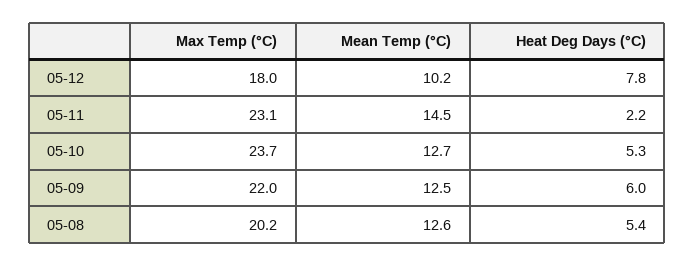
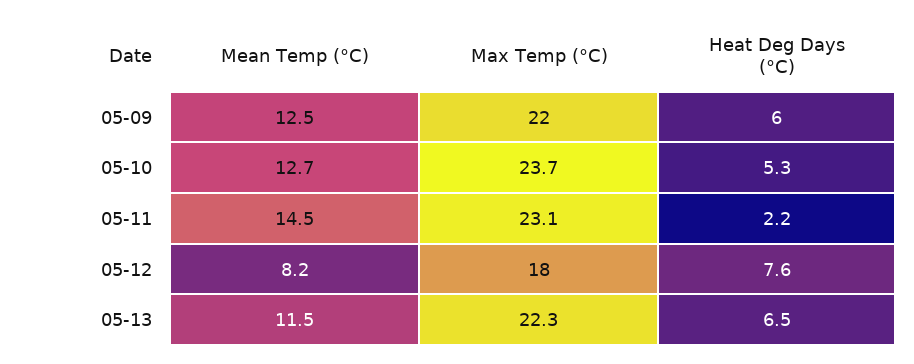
Mean Temp (°C), 05-12: 10.2 -> 8.2
Heat Deg Days (°C), 05-12: 7.8 -> 7.6
Max Temp (°C), 05-08: 20.2 -> none
Mean Temp (°C), 05-08: 12.6 -> none
Heat Deg Days (°C), 05-08: 5.4 -> none
Mean Temp (°C), 05-13: none -> 11.5
Max Temp (°C), 05-13: none -> 22.3
Heat Deg Days (°C), 05-13: none -> 6.5

